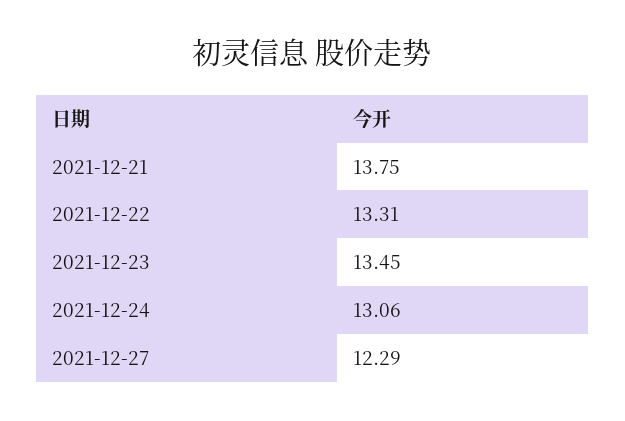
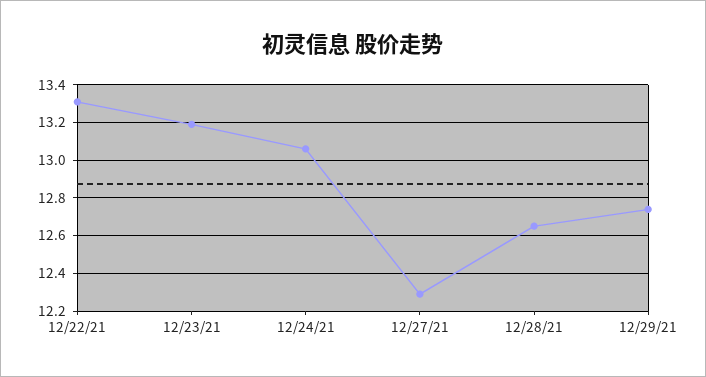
2021-12-21: 13.75 -> none
2021-12-23: 13.45 -> 13.2
12/28/21: none -> 12.65
12/29/21: none -> 12.75

